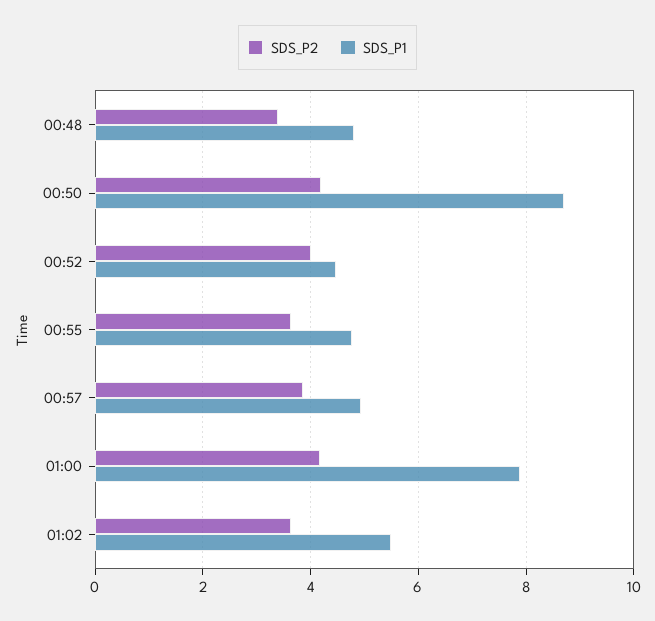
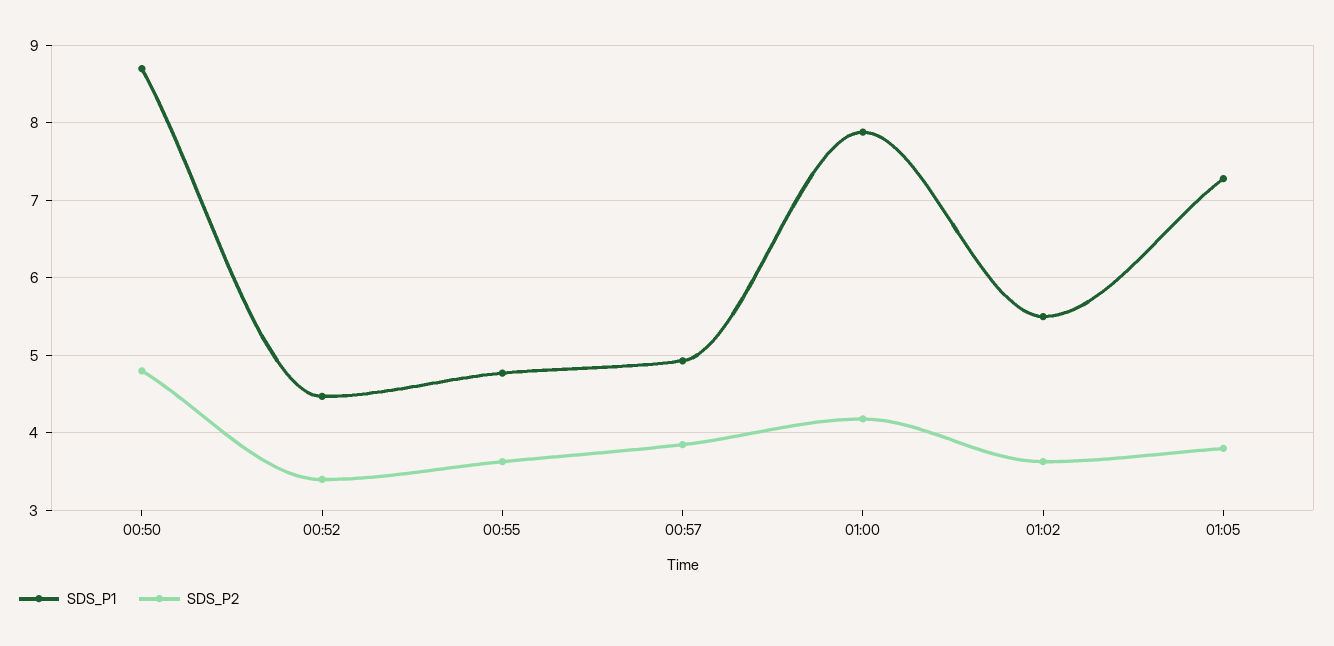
SDS_P2, 00:48: 3.4 -> none
SDS_P1, 00:48: 4.8 -> none
SDS_P2, 00:50: 4.2 -> 4.8
SDS_P2, 00:52: 4 -> 3.4
SDS_P1, 01:05: none -> 7.3
SDS_P2, 01:05: none -> 3.8

